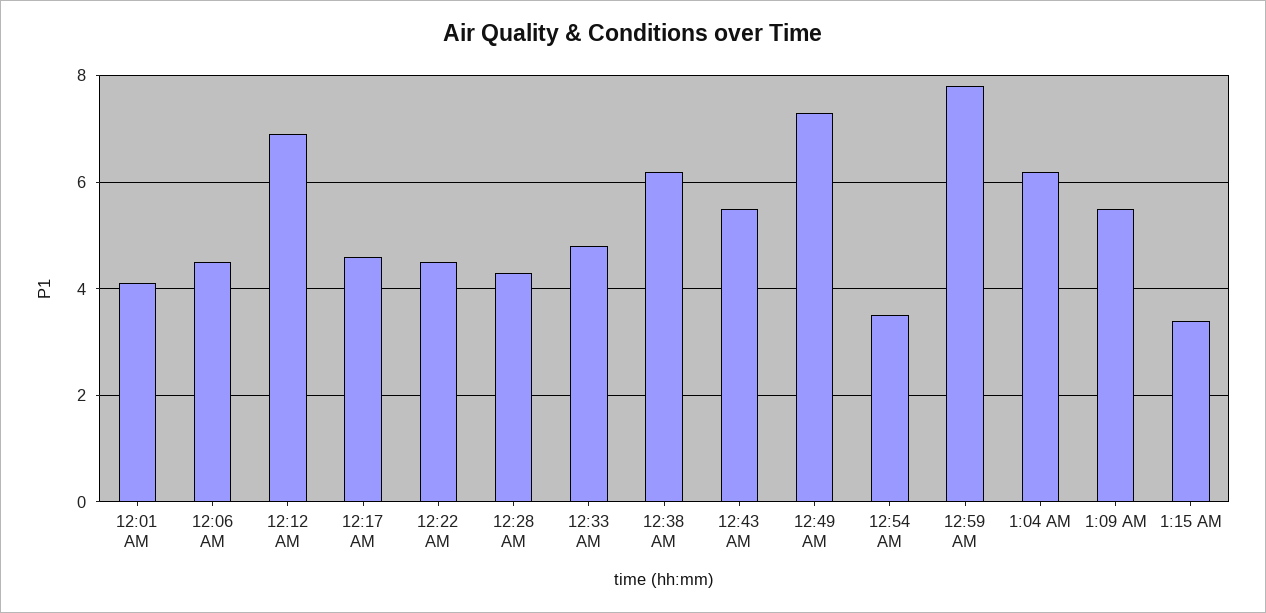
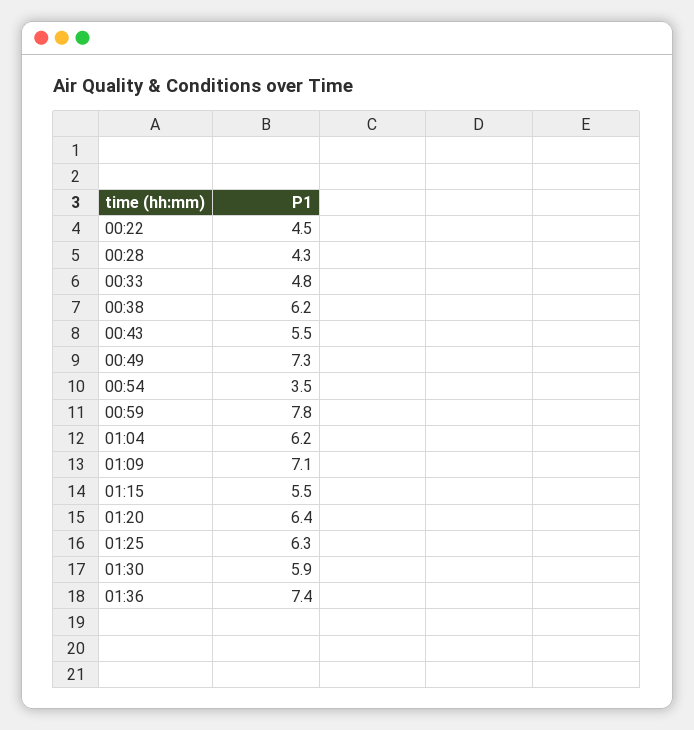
12:01 AM: 4 -> none
12:06 AM: 4.5 -> none
12:12 AM: 7 -> none
12:17 AM: 4.5 -> none
1:09 AM: 5.5 -> 7.1
1:15 AM: 3.5 -> 5.5
01:20: none -> 6.4
01:25: none -> 6.3
01:30: none -> 5.9
01:36: none -> 7.4

